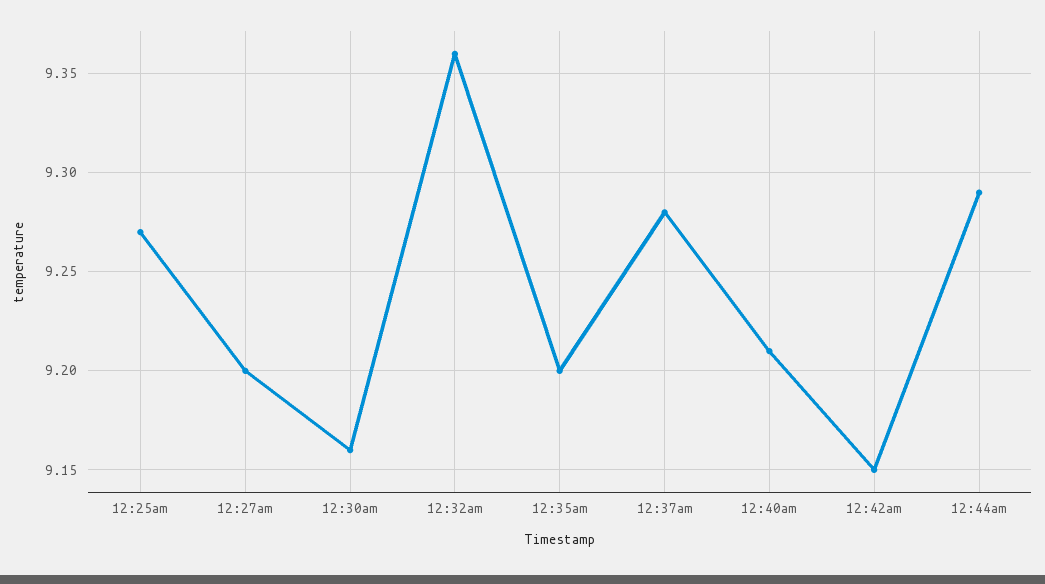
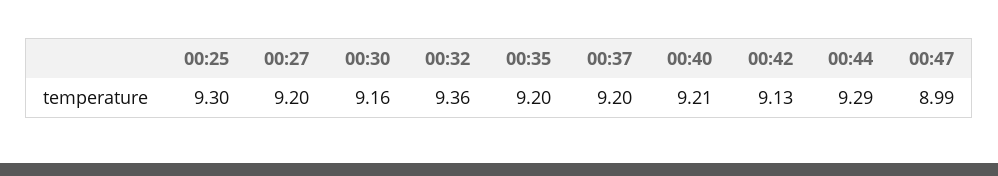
12:25am: 9.27 -> 9.3
12:37am: 9.28 -> 9.2
12:42am: 9.15 -> 9.13
00:47: none -> 8.99

